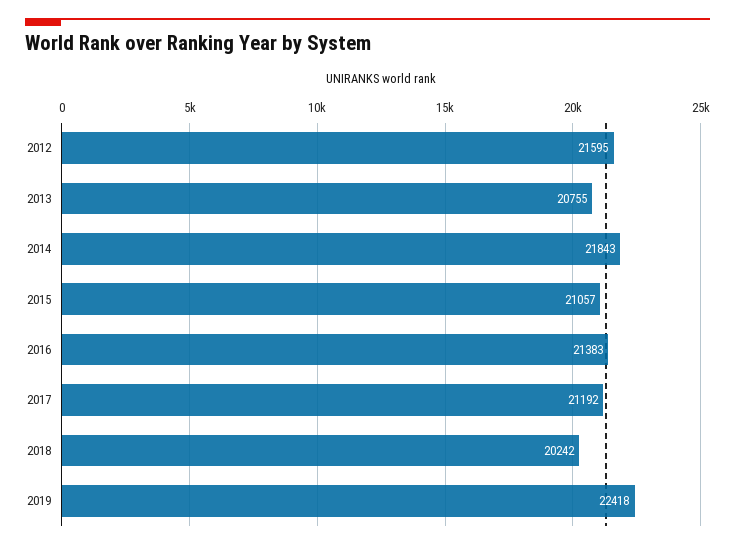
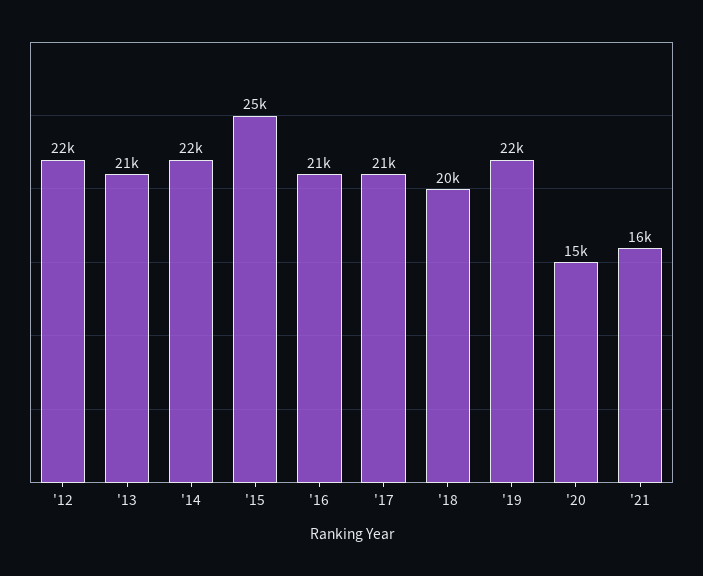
2015: 21057 -> 25000
'20: none -> 15000
'21: none -> 16000

